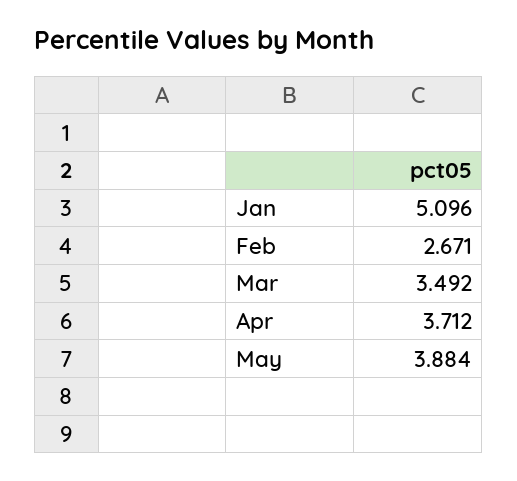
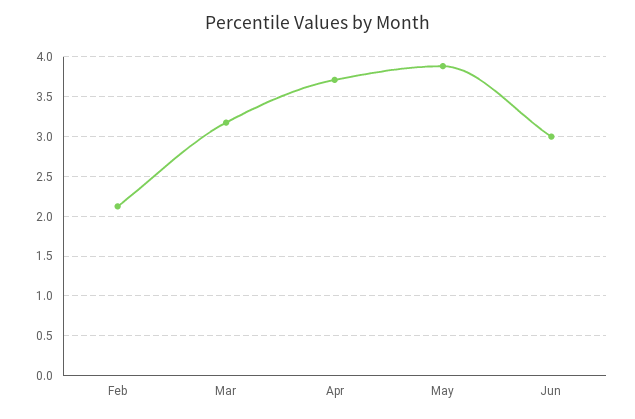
Jan: 5.096 -> none
Feb: 2.671 -> 2.1
Mar: 3.492 -> 3.2
Jun: none -> 3

